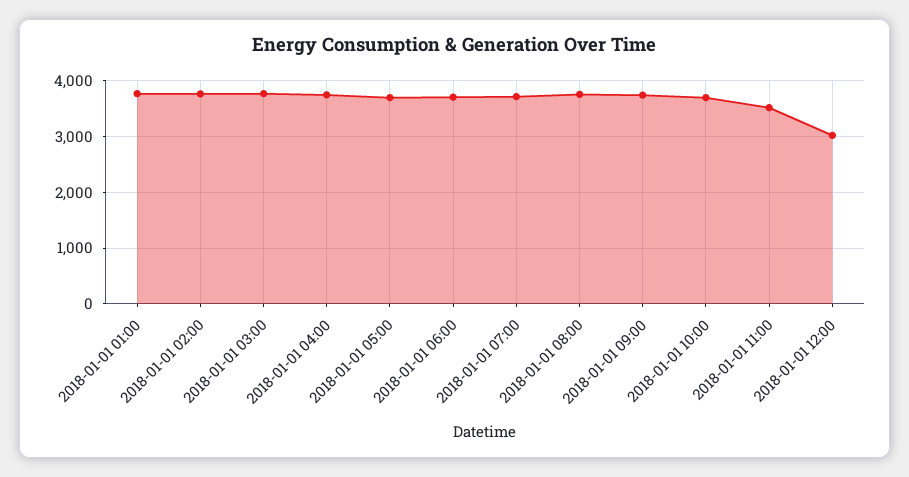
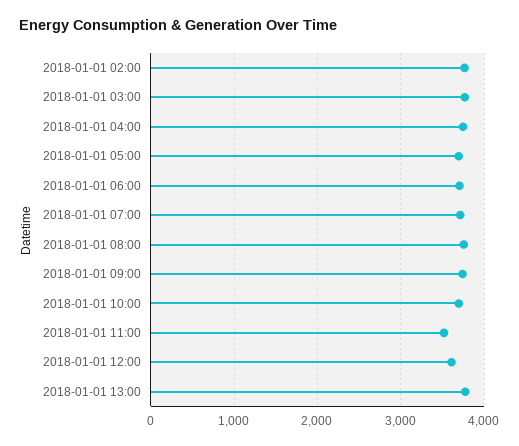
2018-01-01 01:00: 3800 -> none
2018-01-01 12:00: 3000 -> 3600
2018-01-01 13:00: none -> 3800

